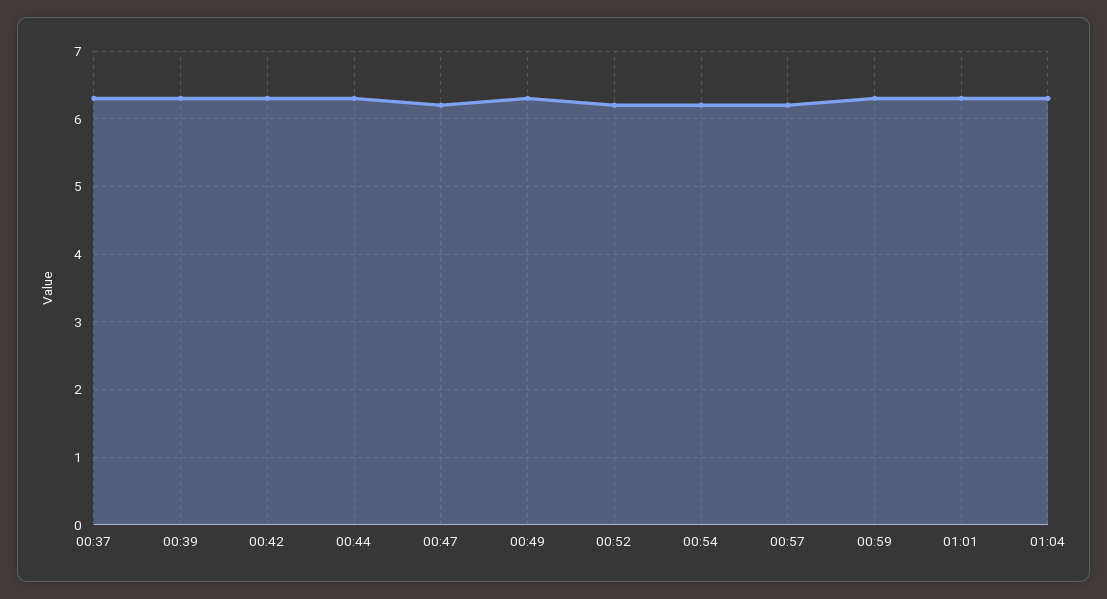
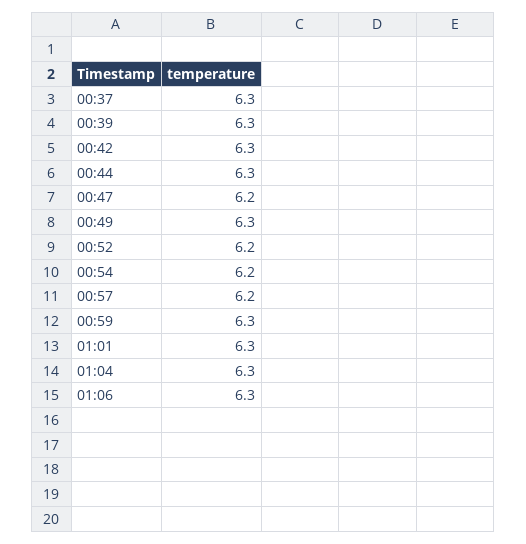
01:06: none -> 6.3

